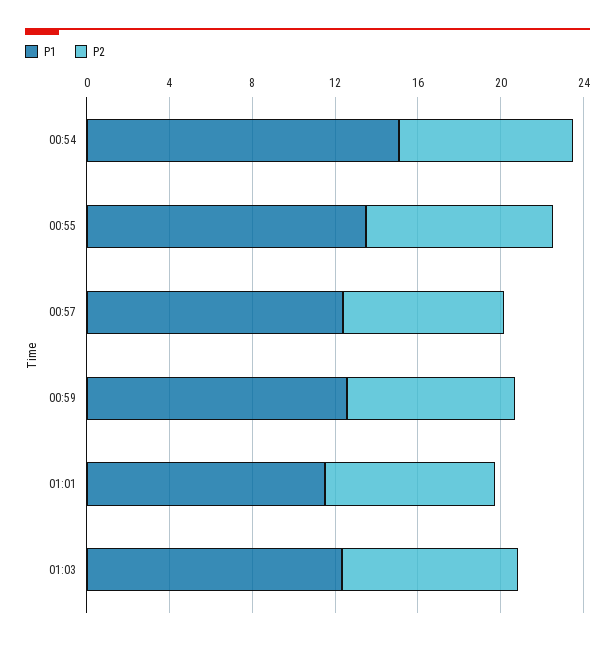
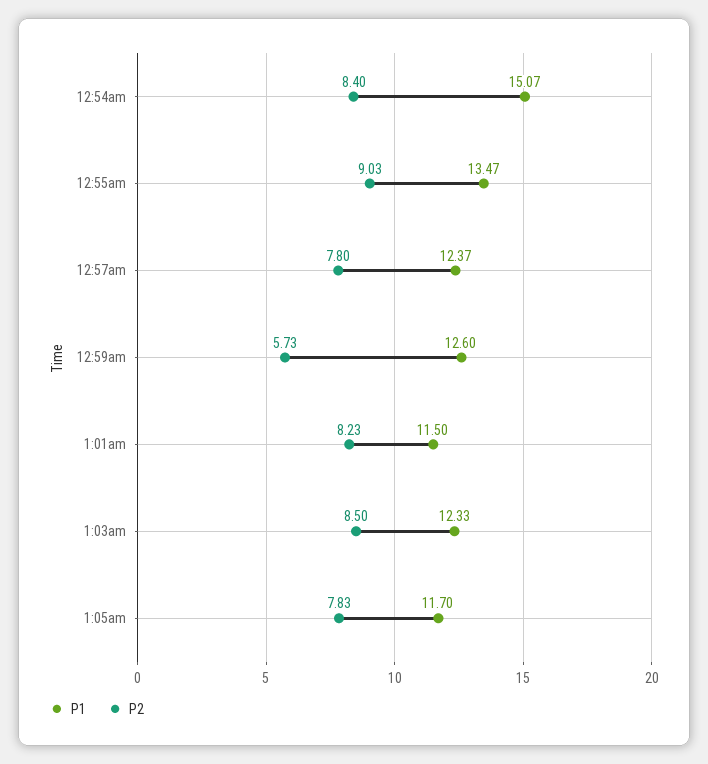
P2, 00:59: 8 -> 5.73
P1, 1:05am: none -> 11.7
P2, 1:05am: none -> 7.83

